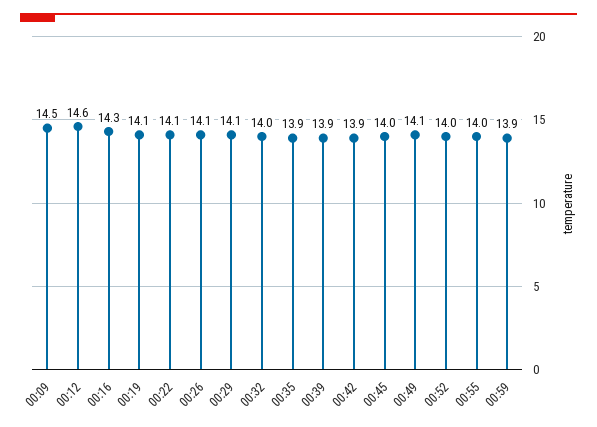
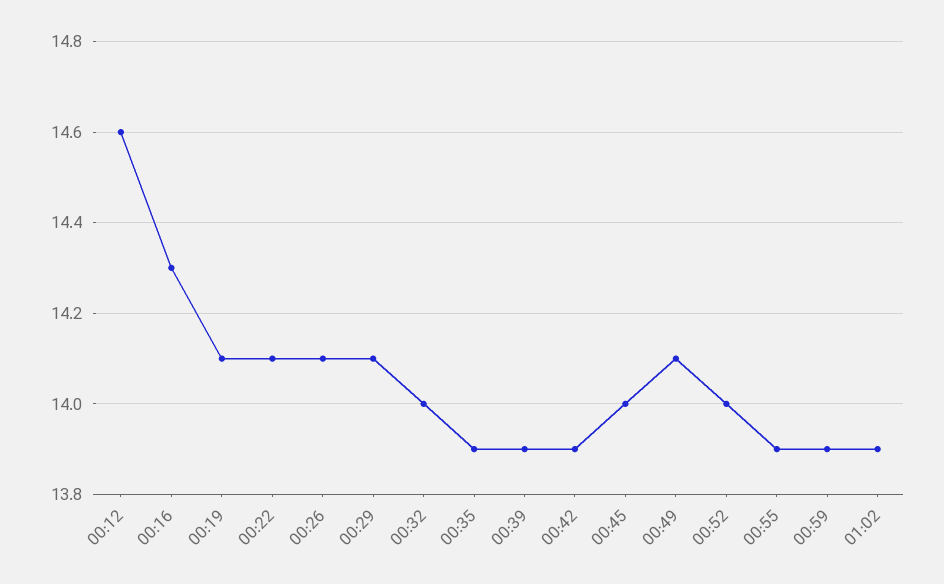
00:09: 14.5 -> none
00:55: 14 -> 13.9
01:02: none -> 13.9

